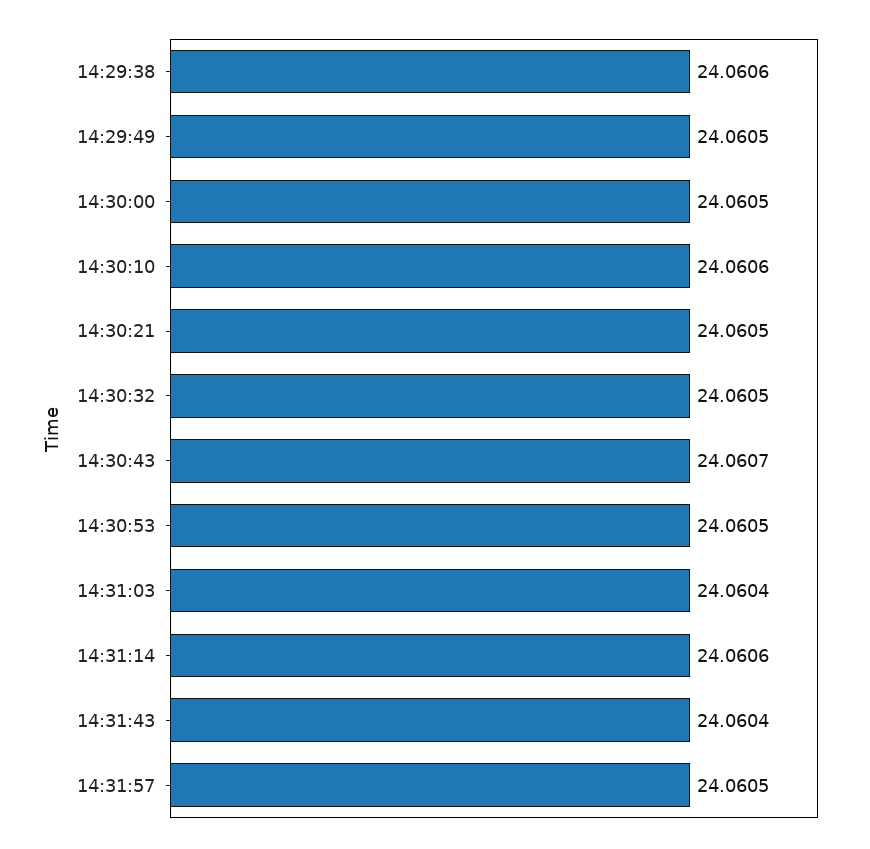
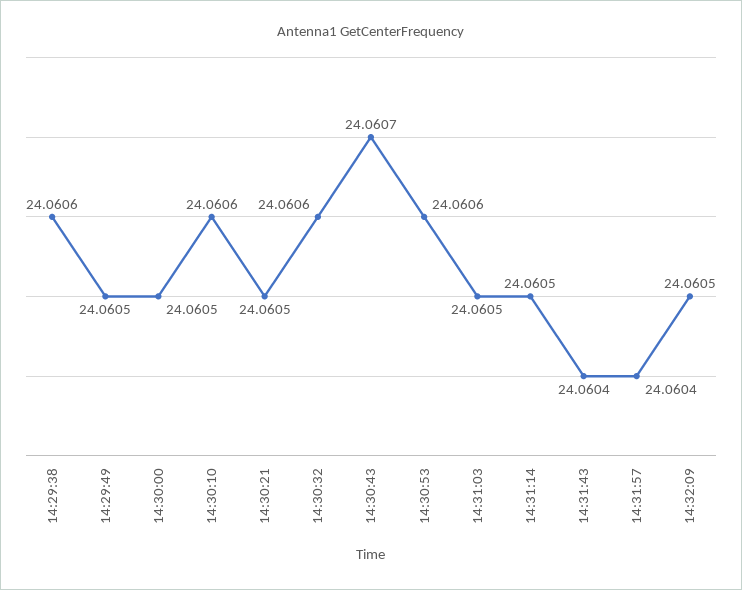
14:30:32: 24.0605 -> 24.0606
14:30:53: 24.0605 -> 24.0606
14:31:03: 24.0604 -> 24.0605
14:31:14: 24.0606 -> 24.0605
14:31:57: 24.0605 -> 24.0604
14:32:09: none -> 24.0605

